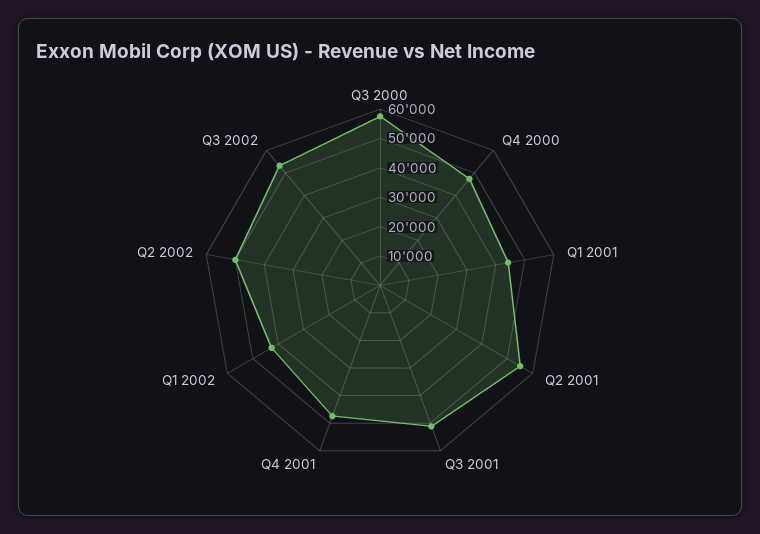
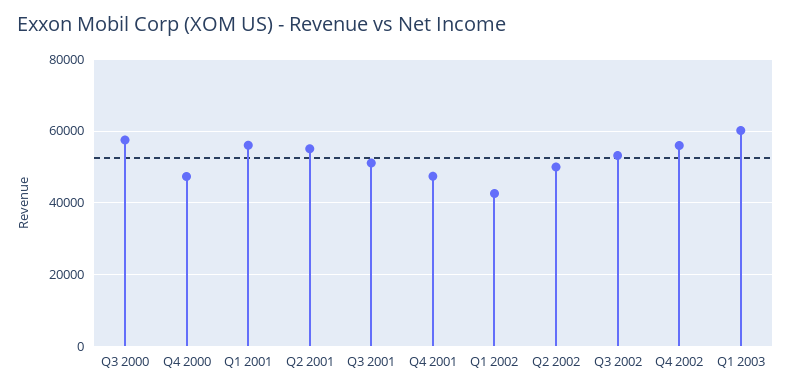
Q1 2001: 45000 -> 56000
Q4 2002: none -> 56000
Q1 2003: none -> 60000

